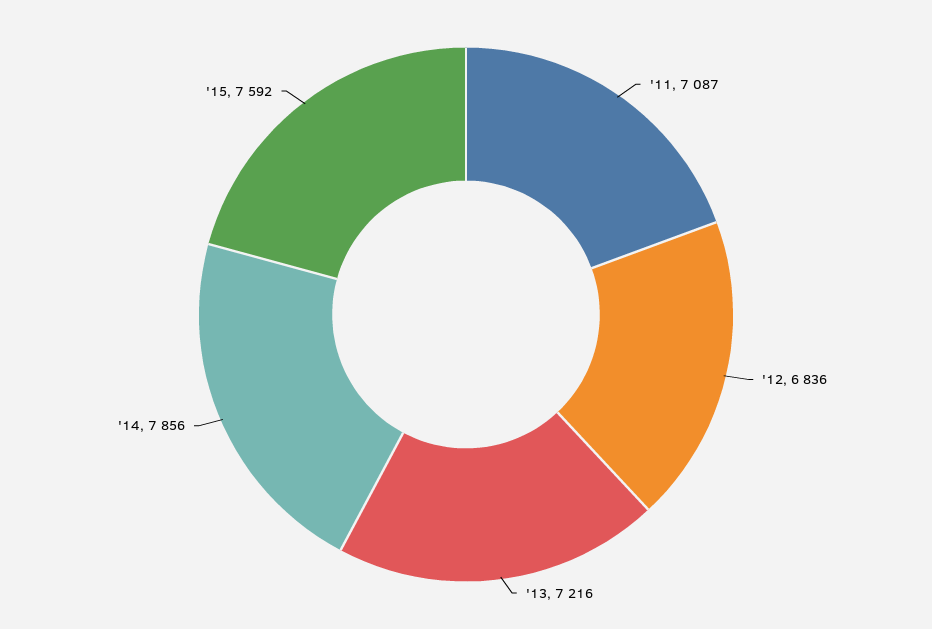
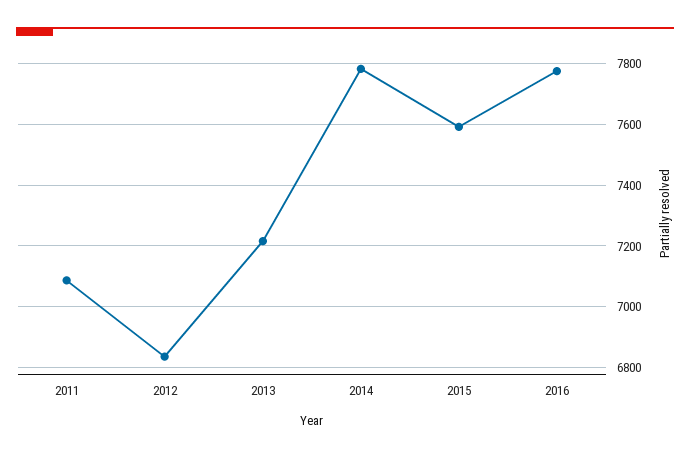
'14: 7856 -> 7780
2016: none -> 7780

